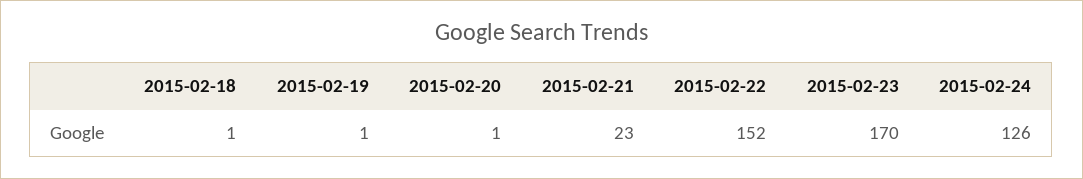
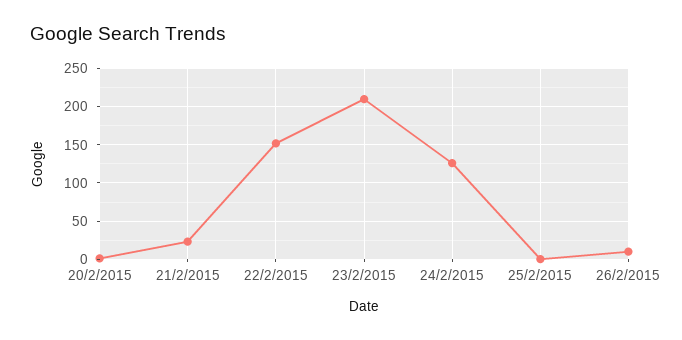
2015-02-18: 1 -> none
2015-02-19: 1 -> none
2015-02-23: 170 -> 210
25/2/2015: none -> 0
26/2/2015: none -> 10

